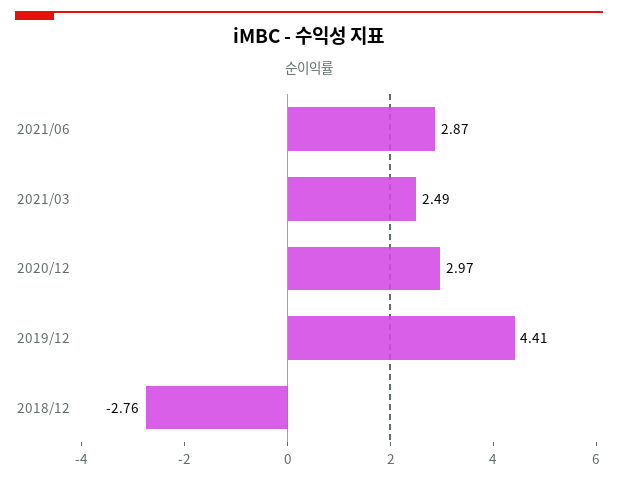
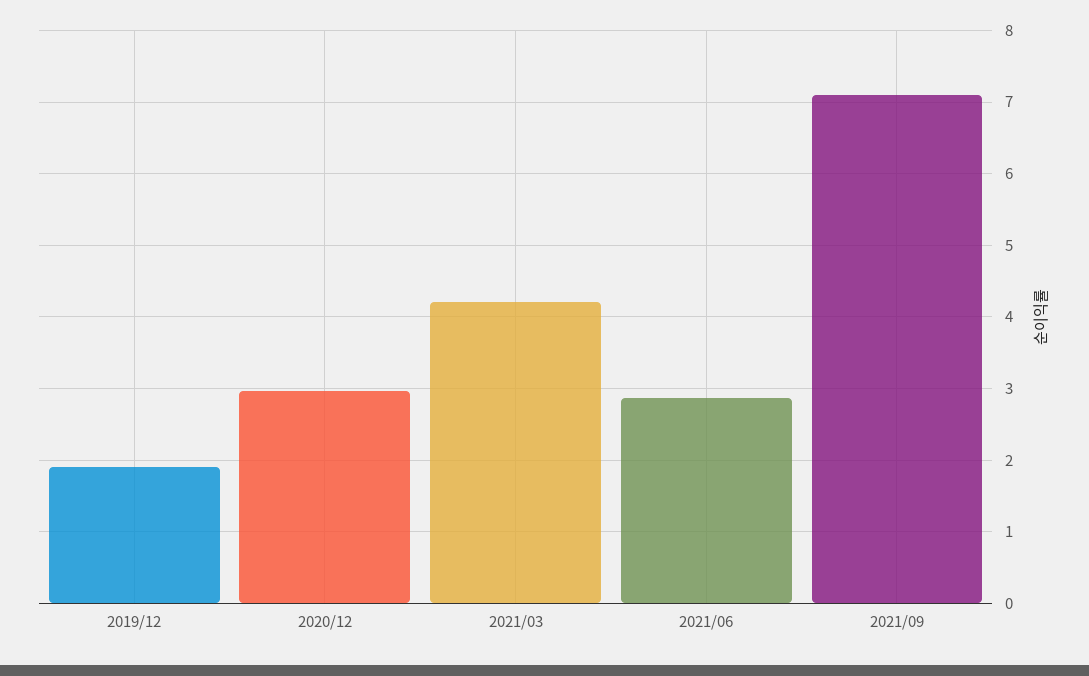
2021/03: 2.49 -> 4.2
2019/12: 4.41 -> 1.9
2018/12: -2.76 -> none
2021/09: none -> 7.1

